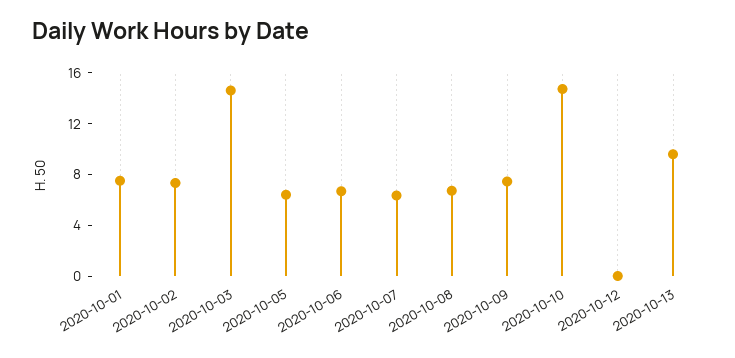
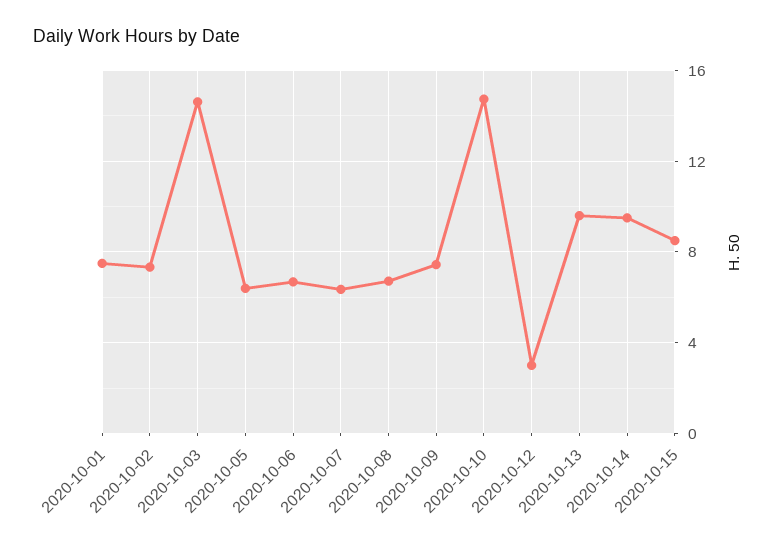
2020-10-12: 0 -> 3
2020-10-14: none -> 9.5
2020-10-15: none -> 8.5

